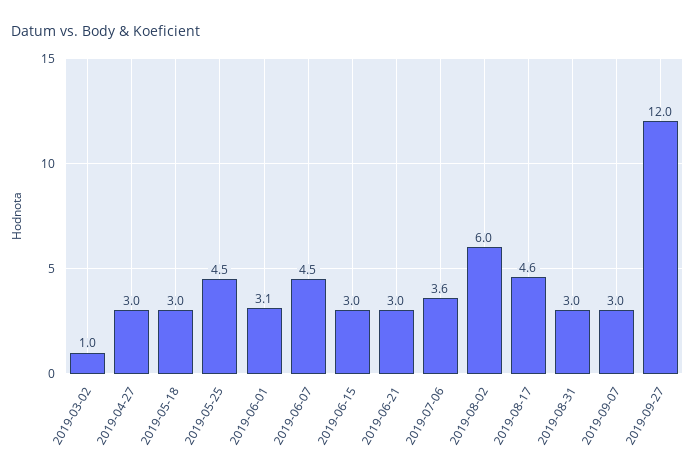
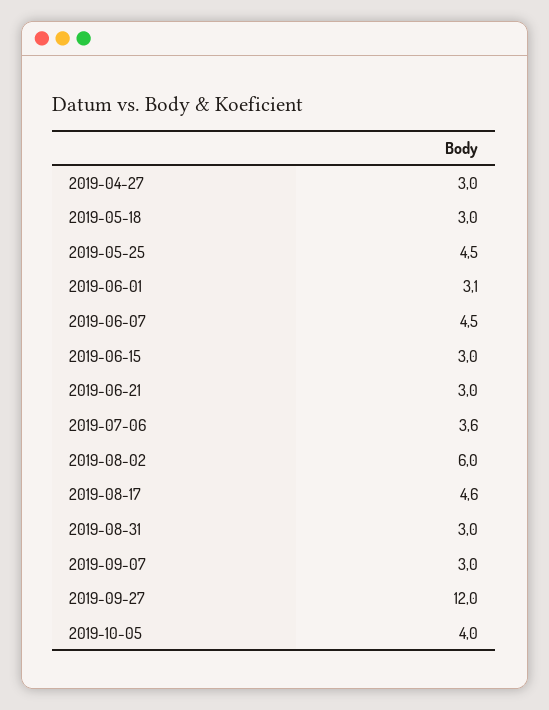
2019-03-02: 1 -> none
2019-10-05: none -> 4

